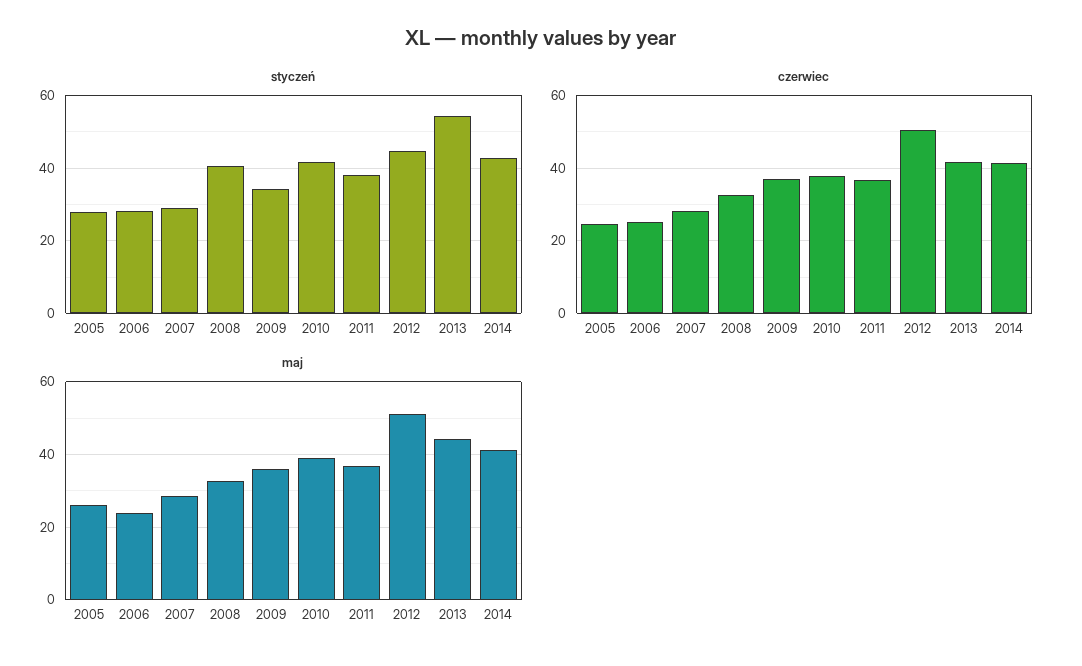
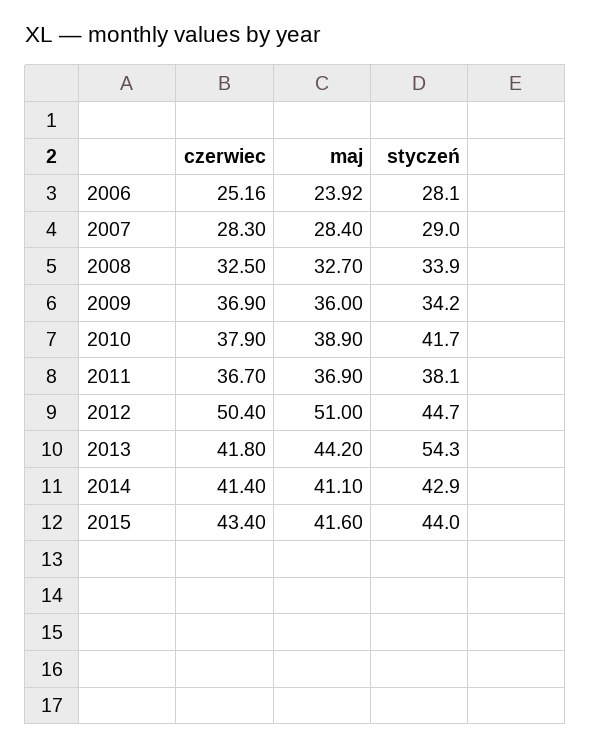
styczeń, 2005: 28 -> none
styczeń, 2008: 40 -> 33.9
czerwiec, 2005: 24 -> none
maj, 2005: 26 -> none
czerwiec, 2015: none -> 43.4
maj, 2015: none -> 41.6
styczeń, 2015: none -> 44

